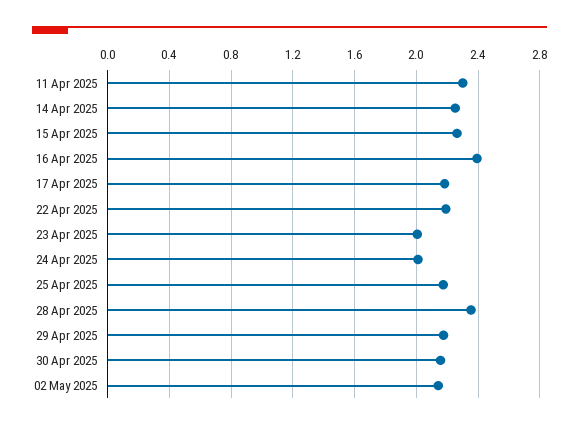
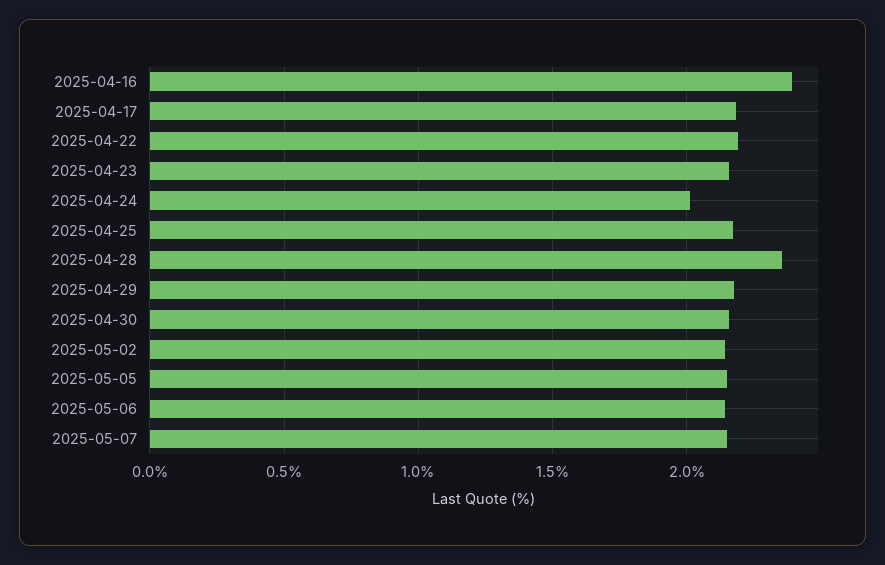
11 Apr 2025: 2.3 -> none
14 Apr 2025: 2.25 -> none
15 Apr 2025: 2.25 -> none
23 Apr 2025: 2 -> 2.15
2025-05-05: none -> 2.15
2025-05-06: none -> 2.15
2025-05-07: none -> 2.15

